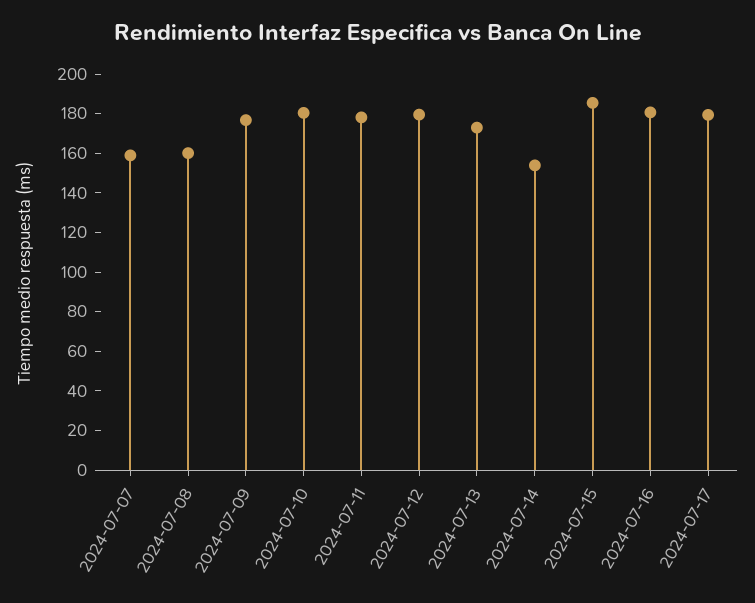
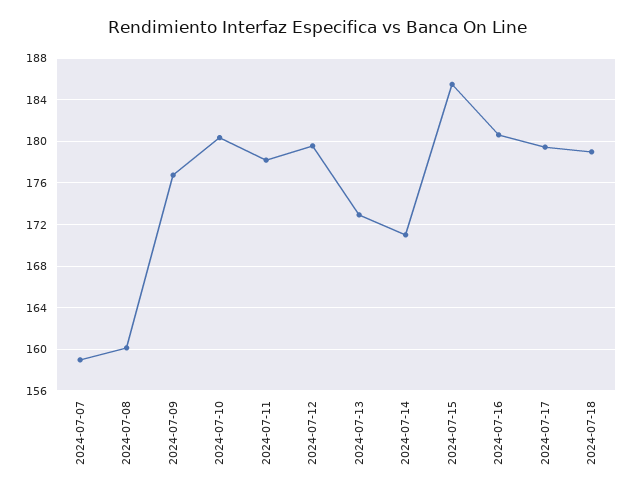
2024-07-14: 155 -> 171
2024-07-18: none -> 179

